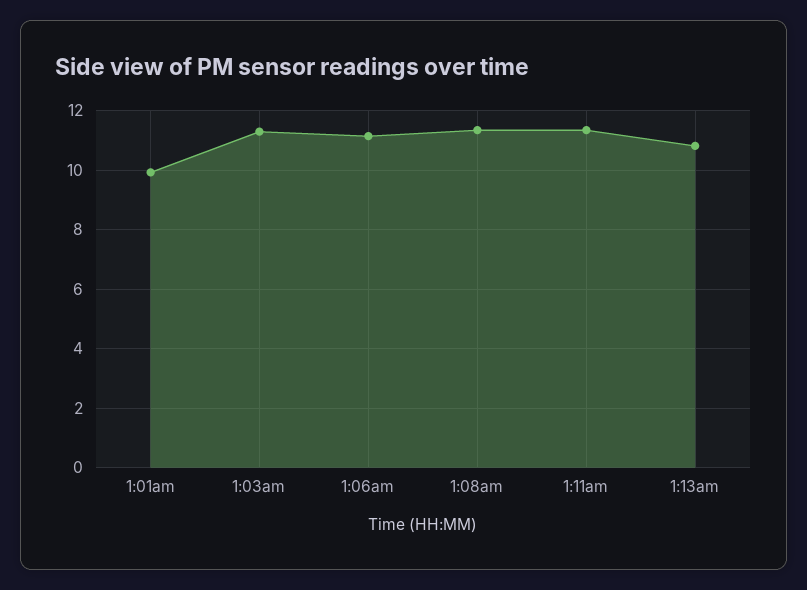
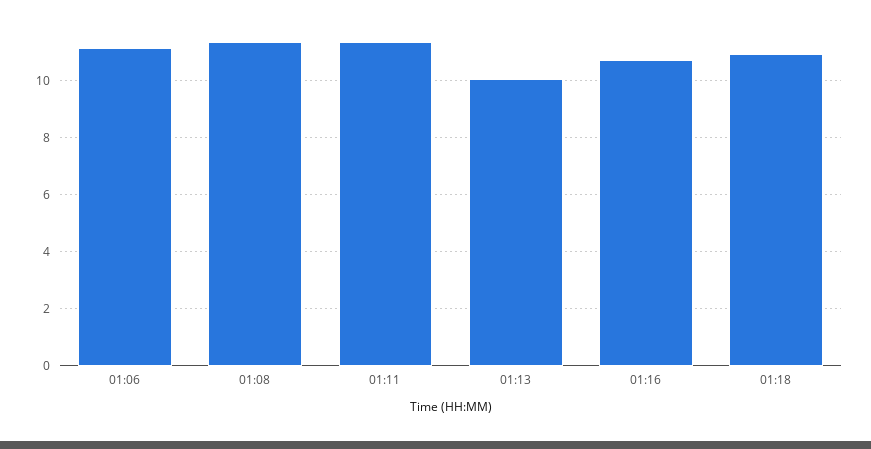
1:01am: 10 -> none
1:03am: 11.25 -> none
1:13am: 10.75 -> 10
01:16: none -> 10.75
01:18: none -> 11

